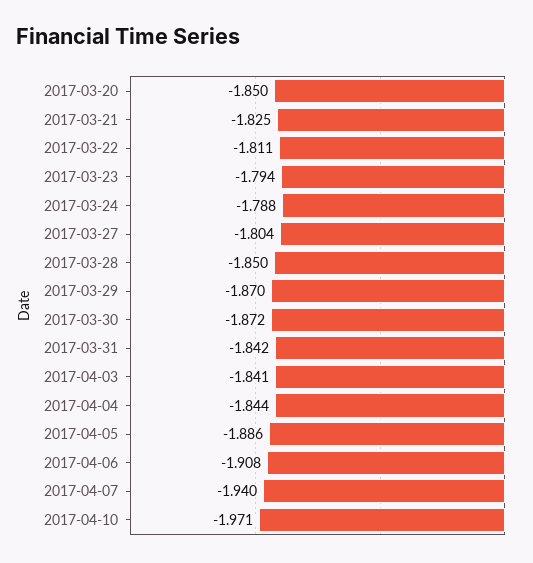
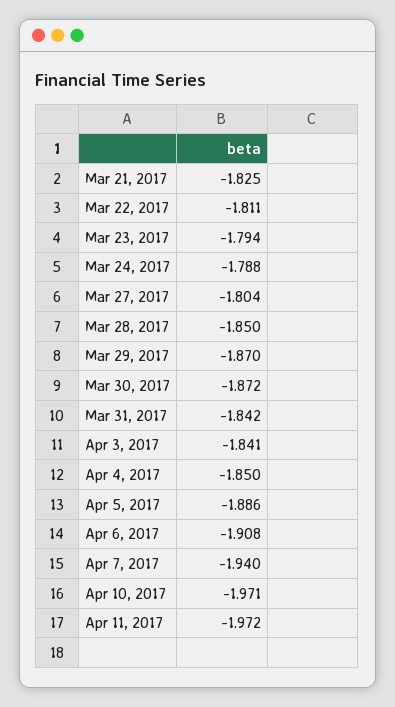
2017-03-20: -1.85 -> none
2017-04-04: -1.844 -> -1.85
Apr 11, 2017: none -> -1.972

